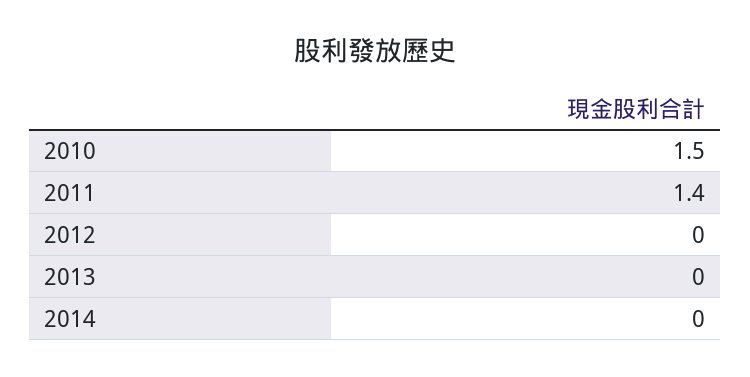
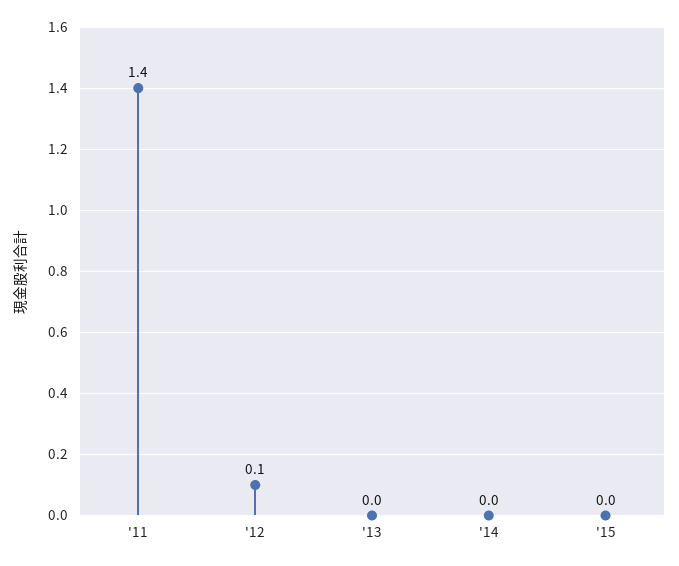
2010: 1.5 -> none
2012: 0 -> 0.1
'15: none -> 0

